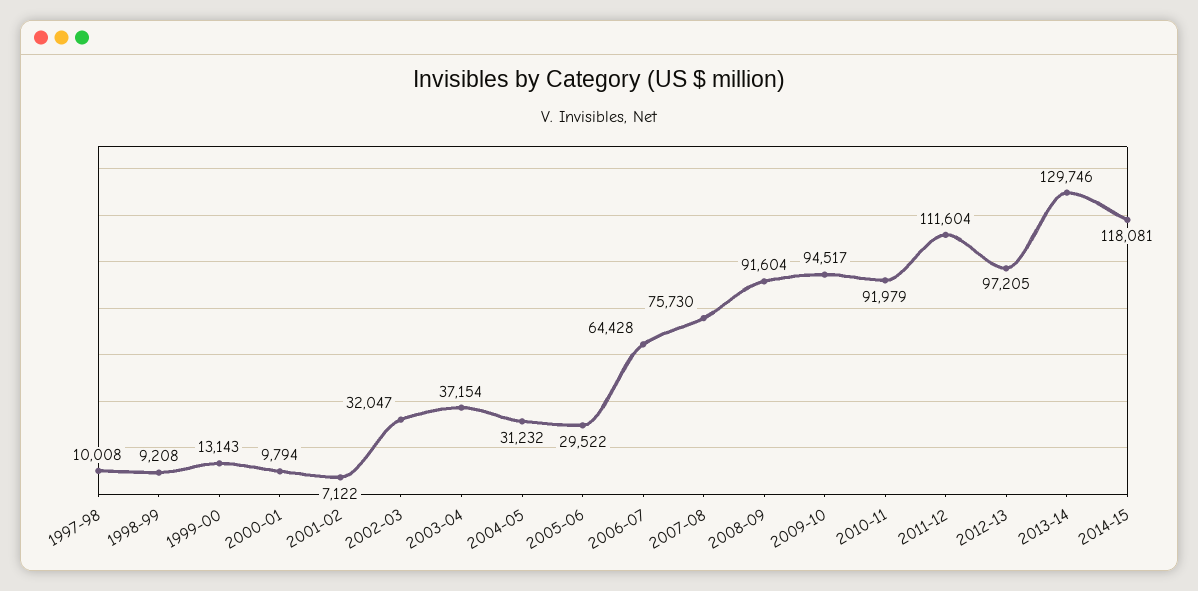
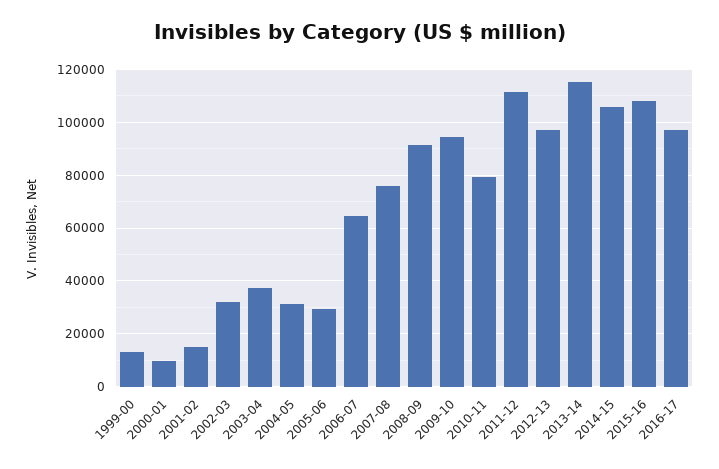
1997-98: 10008 -> none
1998-99: 9208 -> none
2001-02: 7122 -> 15000
2010-11: 91979 -> 80000
2013-14: 129746 -> 115000
2014-15: 118081 -> 105000
2015-16: none -> 107500
2016-17: none -> 97500

